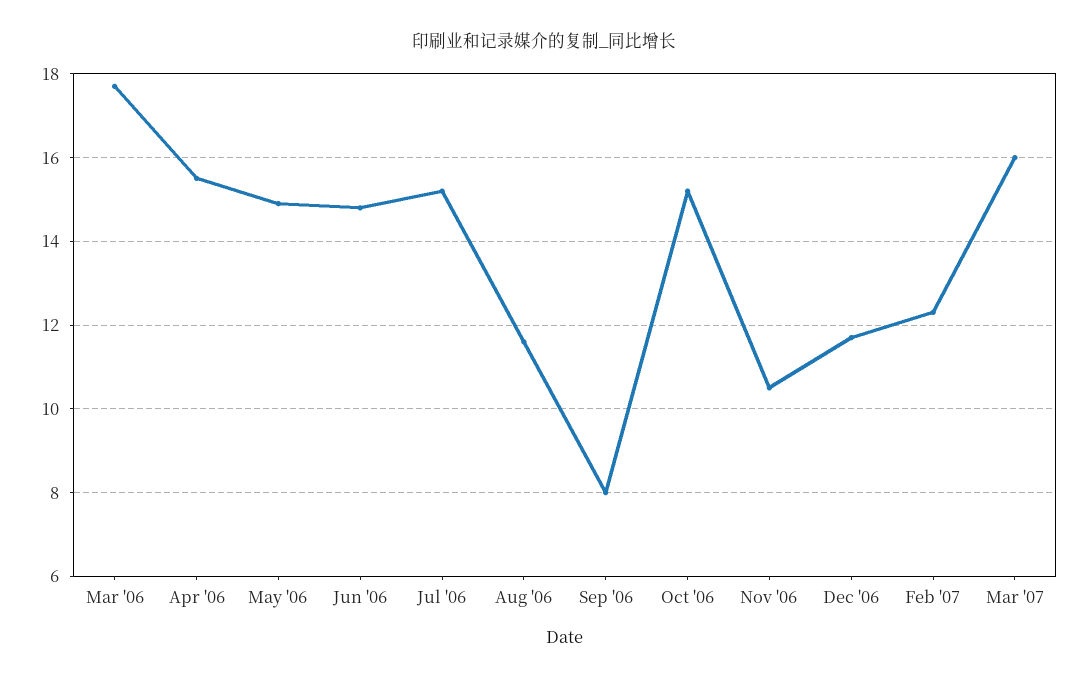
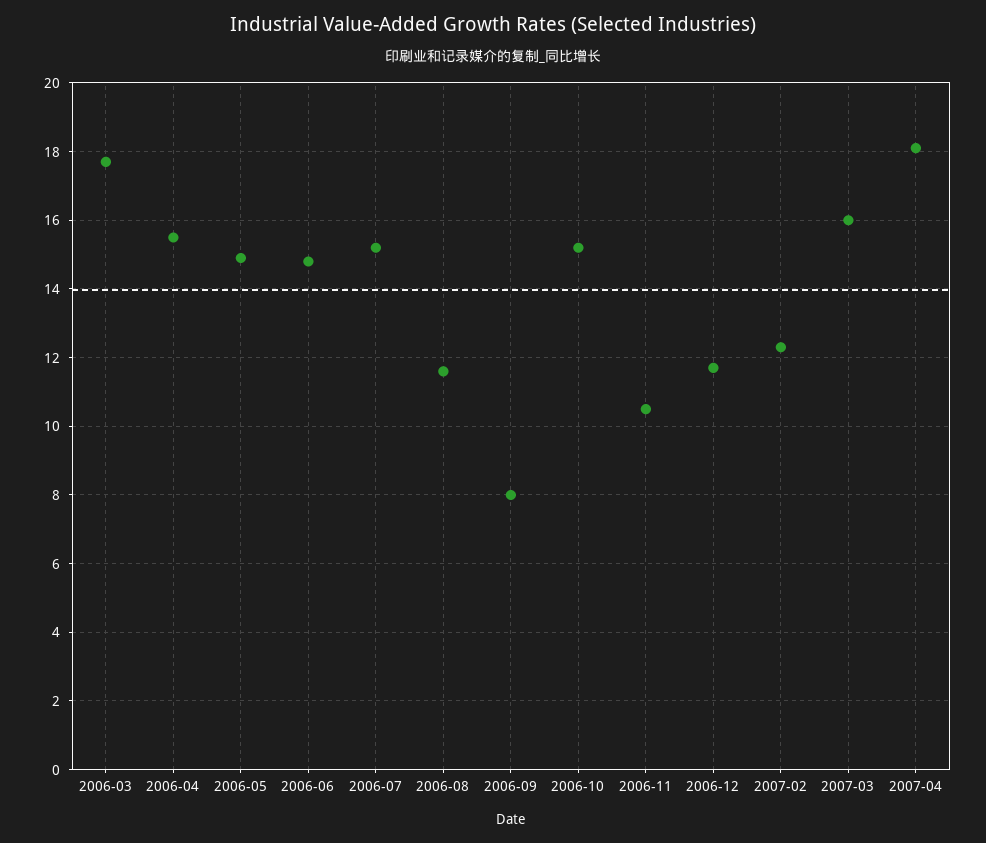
2007-04: none -> 18

